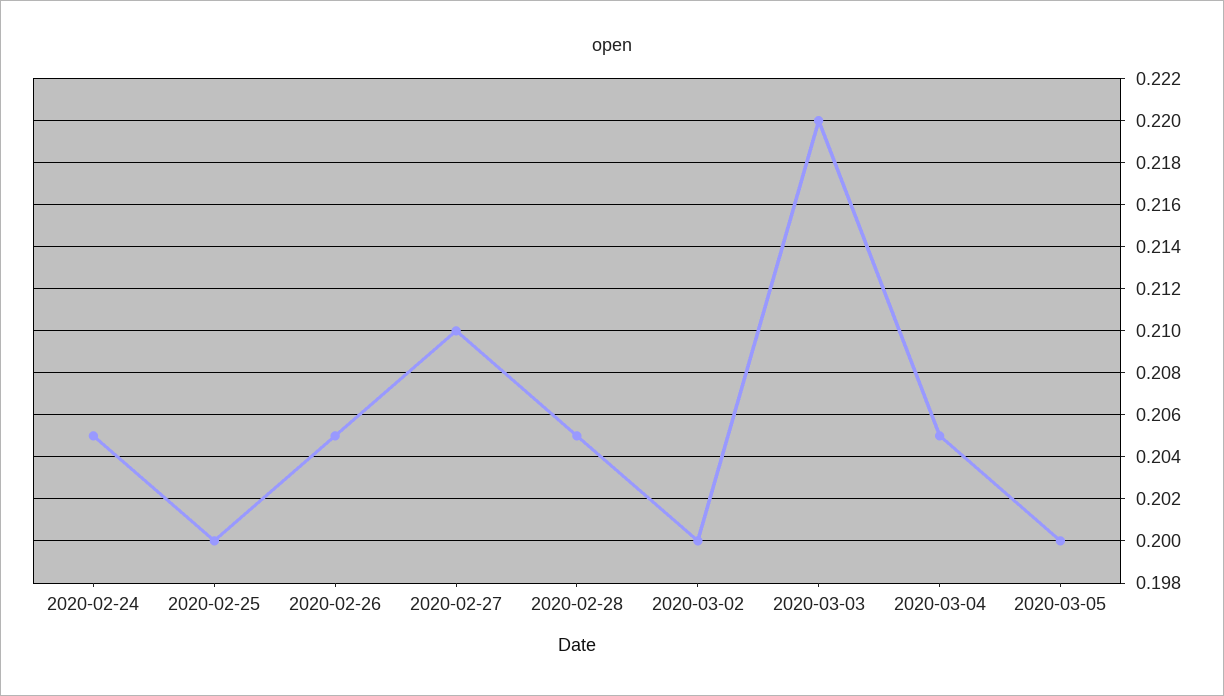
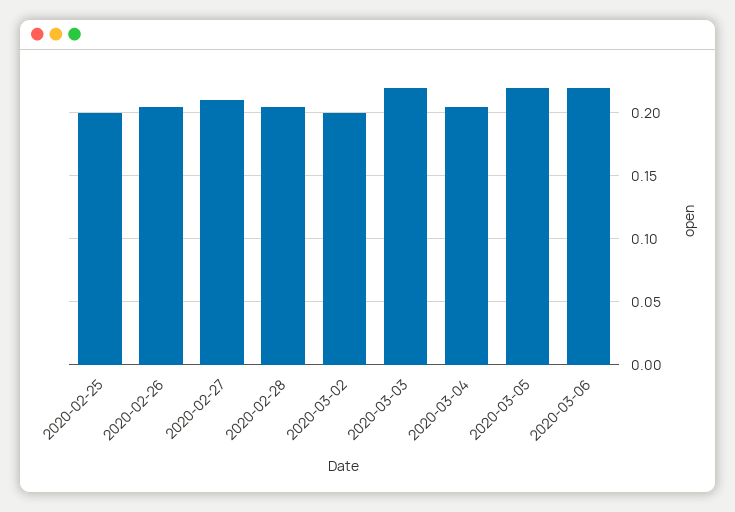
2020-02-24: 0.205 -> none
2020-03-05: 0.2 -> 0.22
2020-03-06: none -> 0.22

